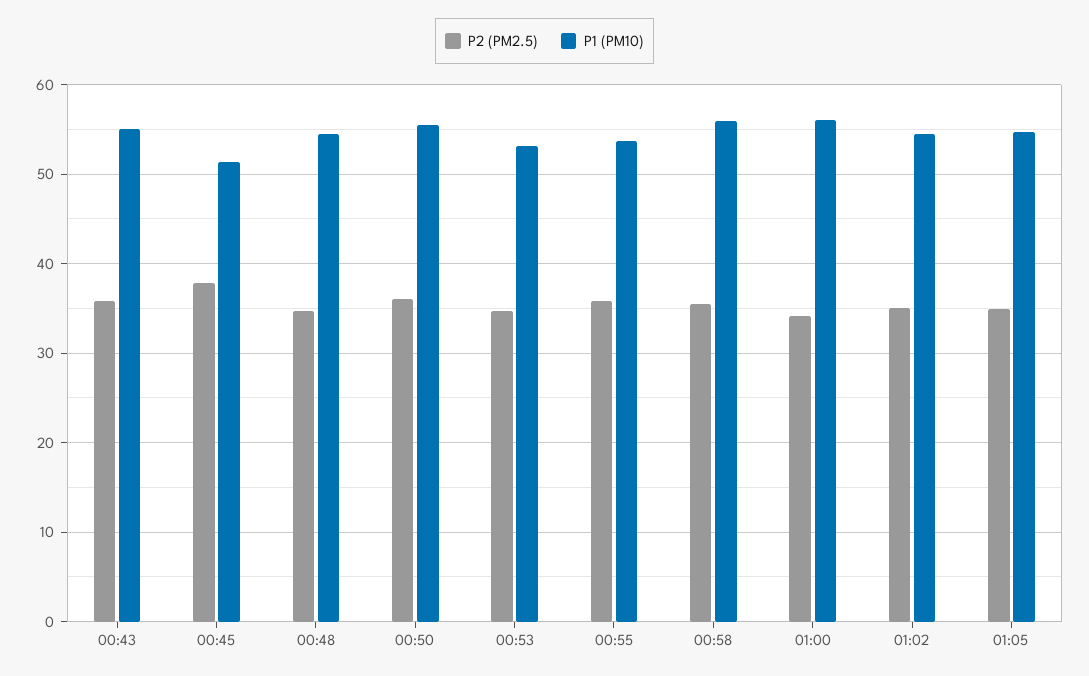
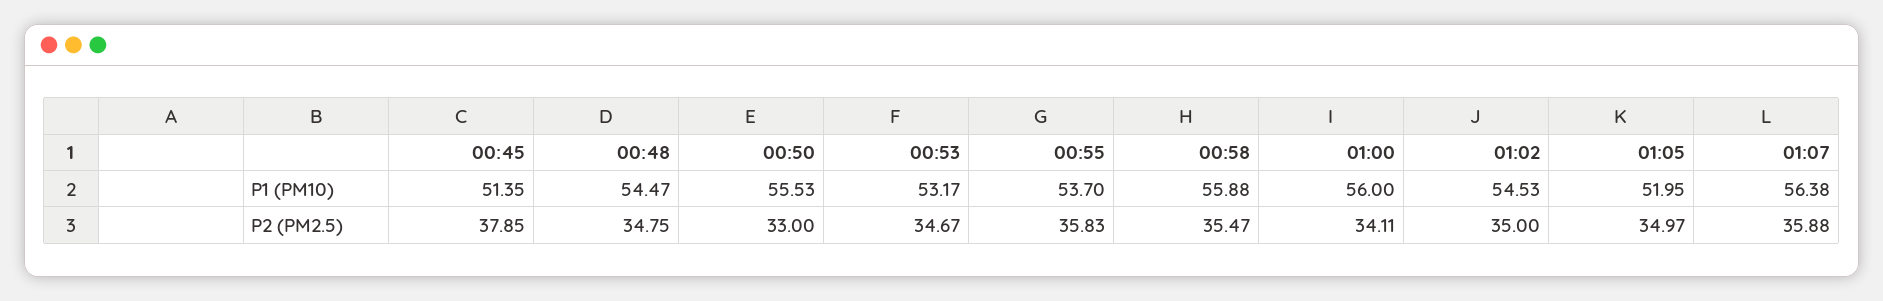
P2 (PM2.5), 00:43: 36 -> none
P1 (PM10), 00:43: 55 -> none
P2 (PM2.5), 00:50: 36 -> 33
P1 (PM10), 01:05: 55 -> 51.95
P1 (PM10), 01:07: none -> 56.38
P2 (PM2.5), 01:07: none -> 35.88

